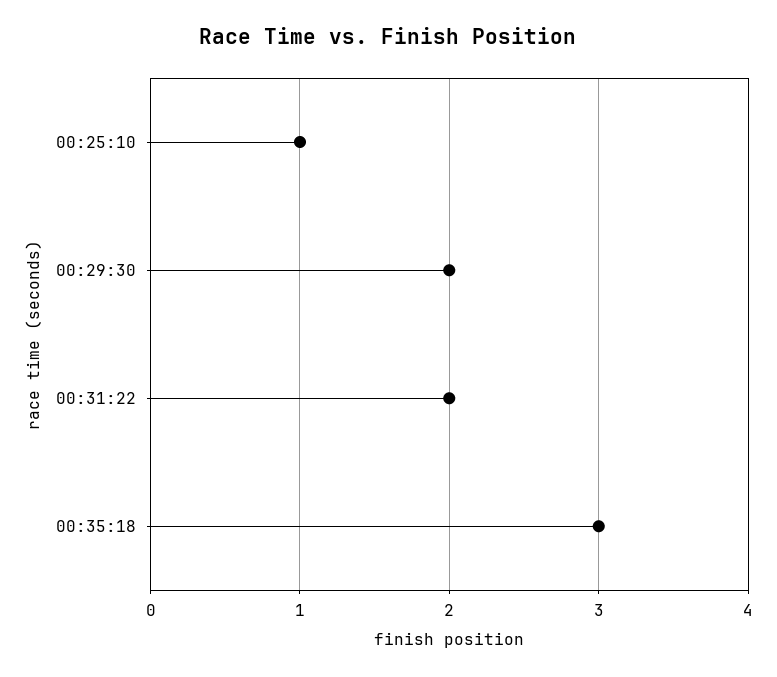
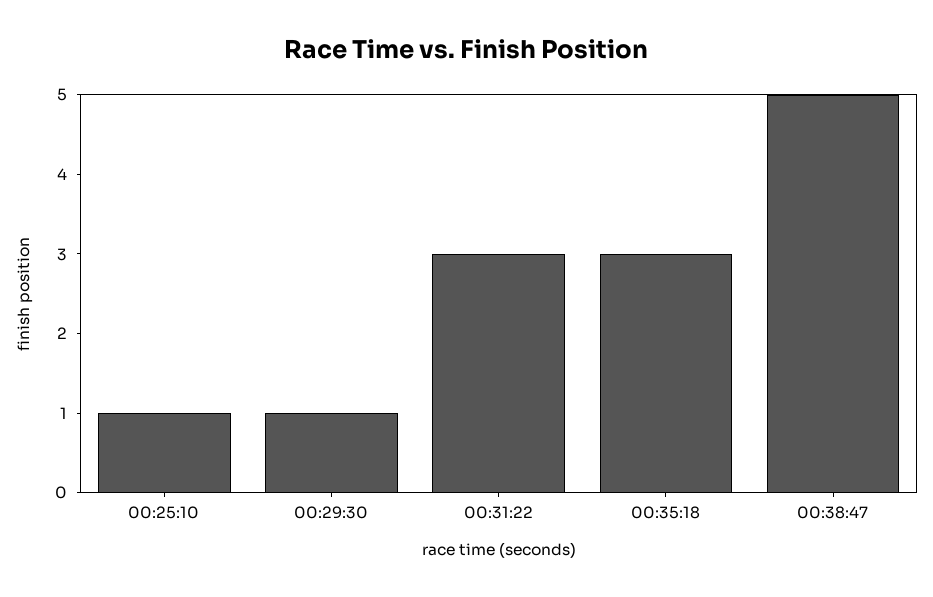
00:29:30: 2 -> 1
00:31:22: 2 -> 3
00:38:47: none -> 5

